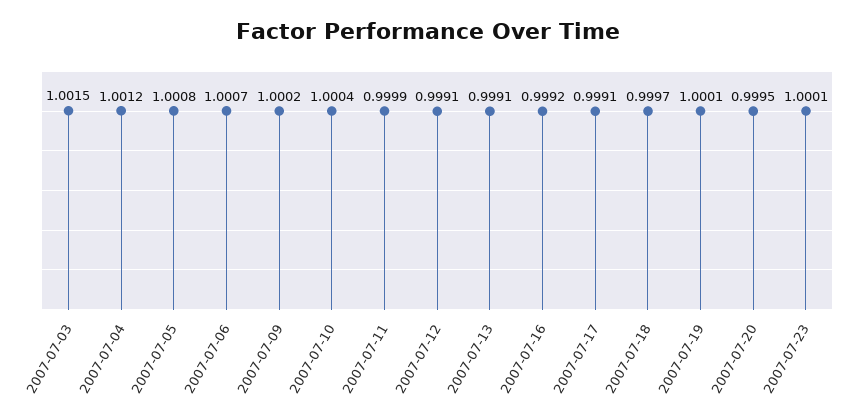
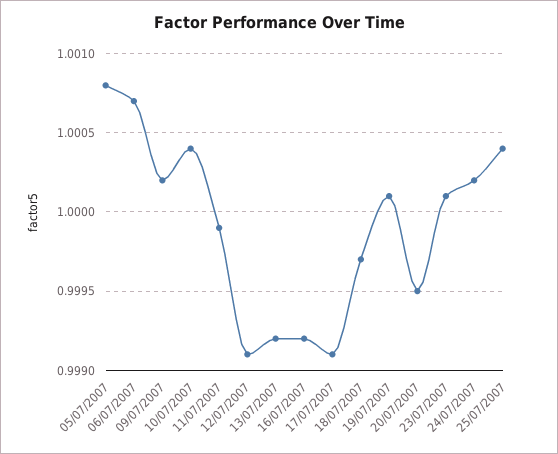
2007-07-03: 1.0015 -> none
2007-07-04: 1.0012 -> none
2007-07-13: 0.9991 -> 0.9992
24/07/2007: none -> 1.0002
25/07/2007: none -> 1.0004

